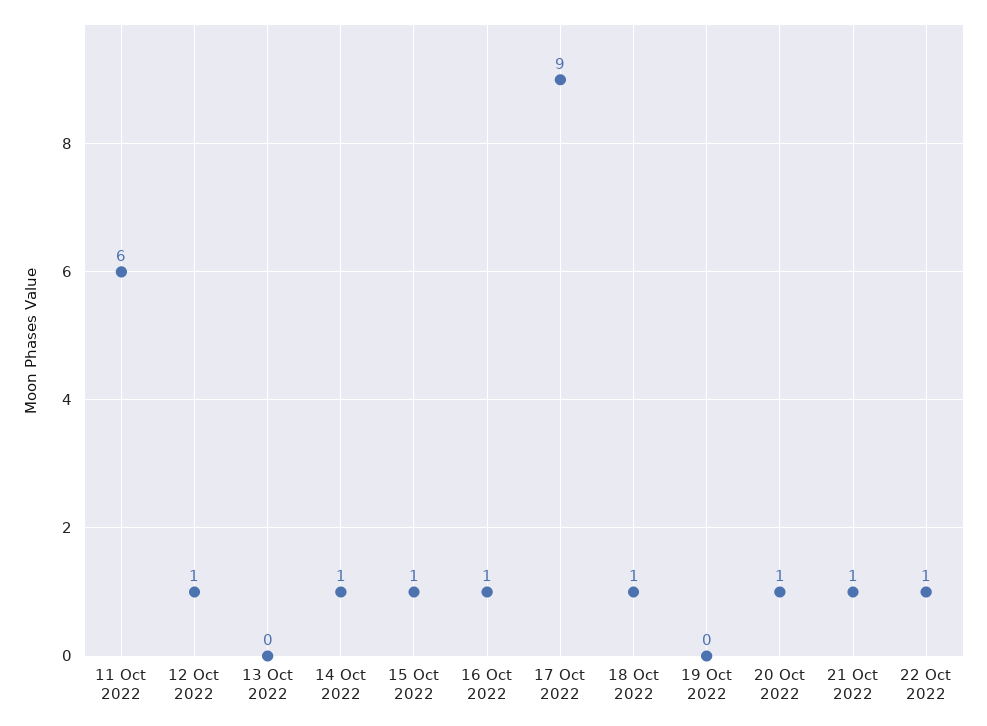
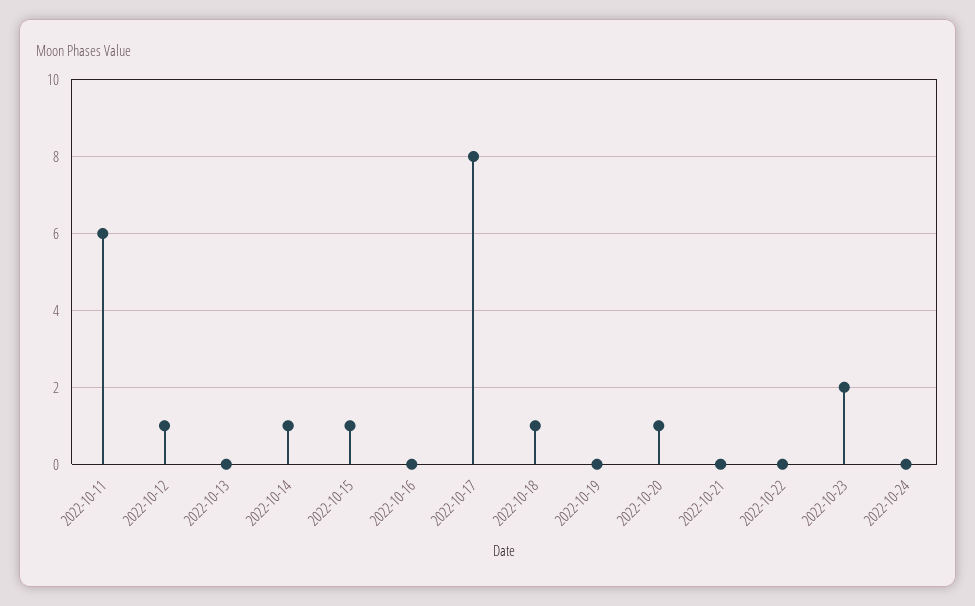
16 Oct 2022: 1 -> 0
17 Oct 2022: 9 -> 8
21 Oct 2022: 1 -> 0
22 Oct 2022: 1 -> 0
2022-10-23: none -> 2
2022-10-24: none -> 0

